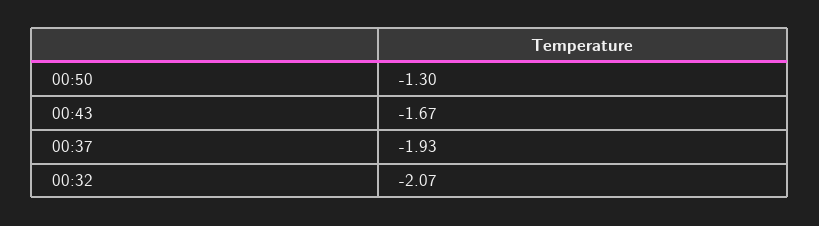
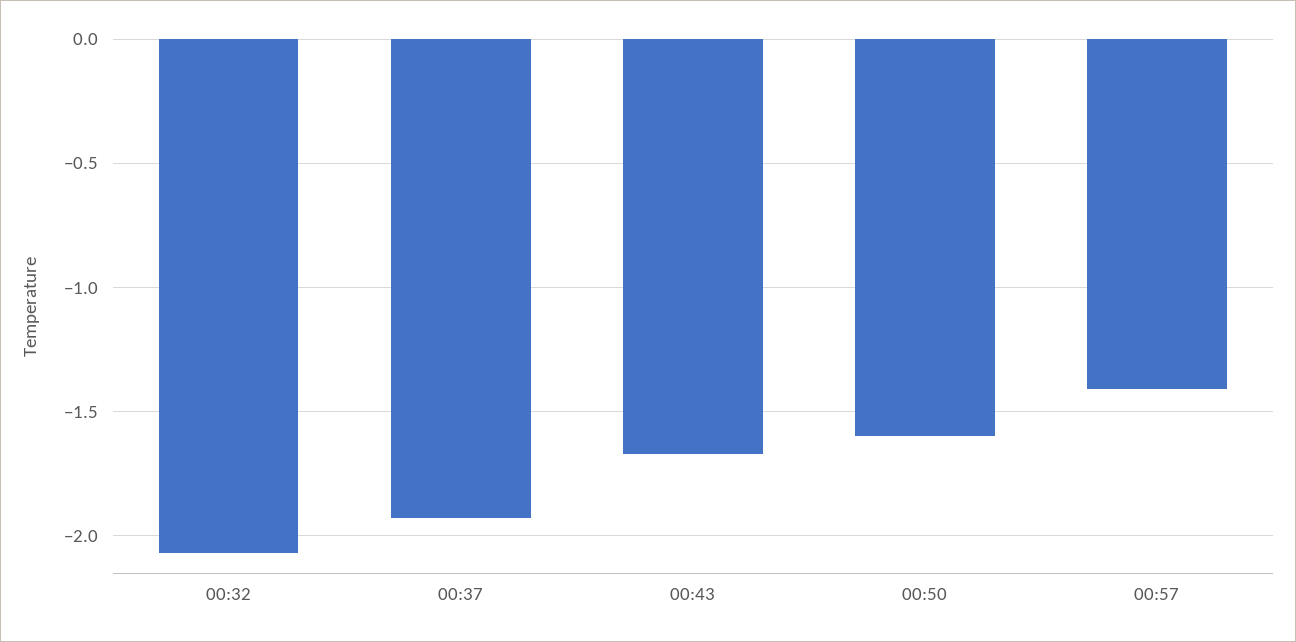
00:50: -1.3 -> -1.6
00:57: none -> -1.4

